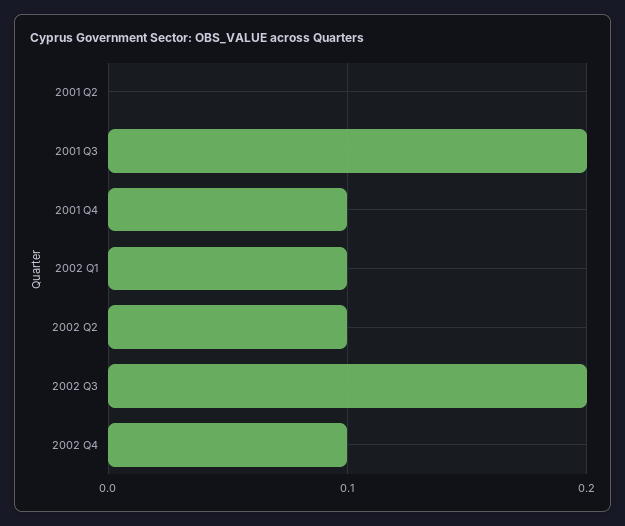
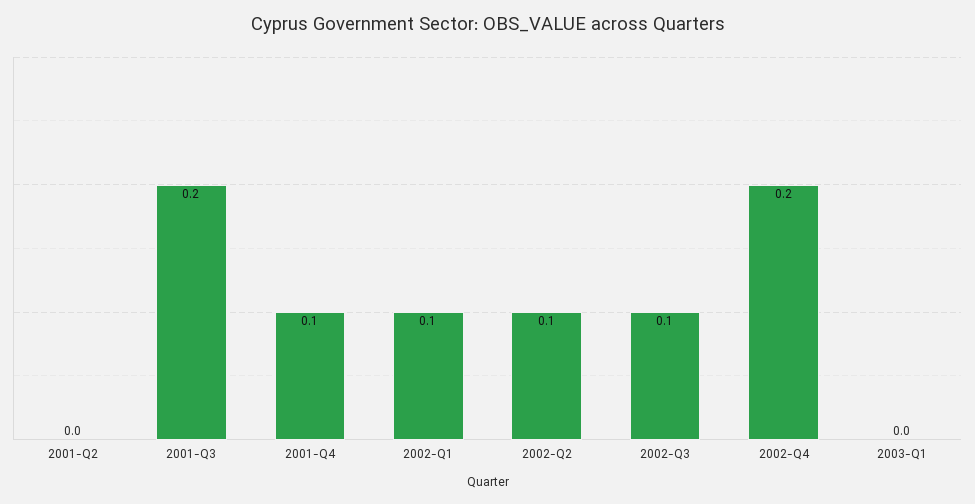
2002 Q3: 0.2 -> 0.1
2002 Q4: 0.1 -> 0.2
2003-Q1: none -> 0

